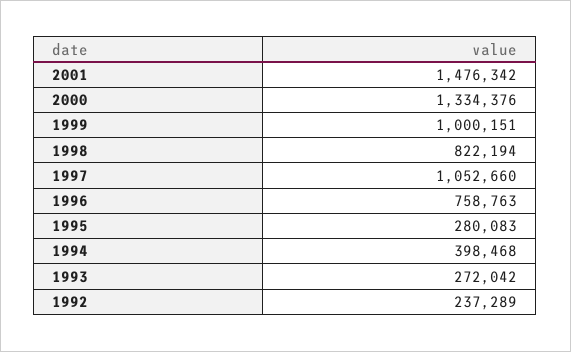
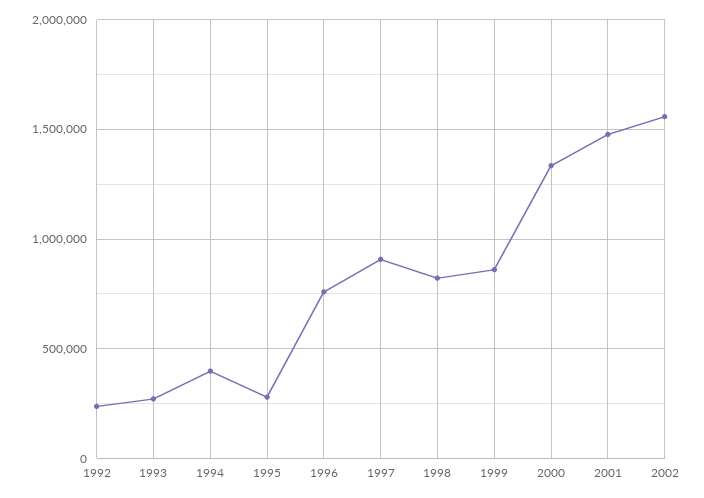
1999: 1000151 -> 850000
1997: 1052660 -> 900000
2002: none -> 1550000

